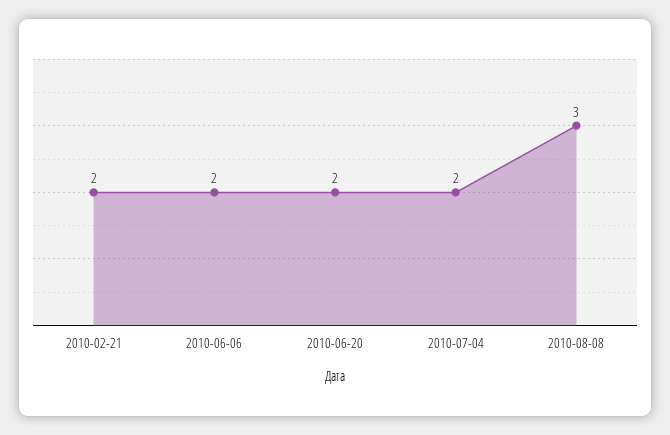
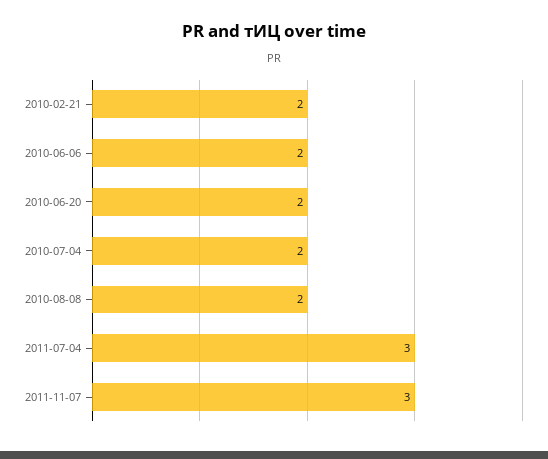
2010-08-08: 3 -> 2
2011-07-04: none -> 3
2011-11-07: none -> 3

